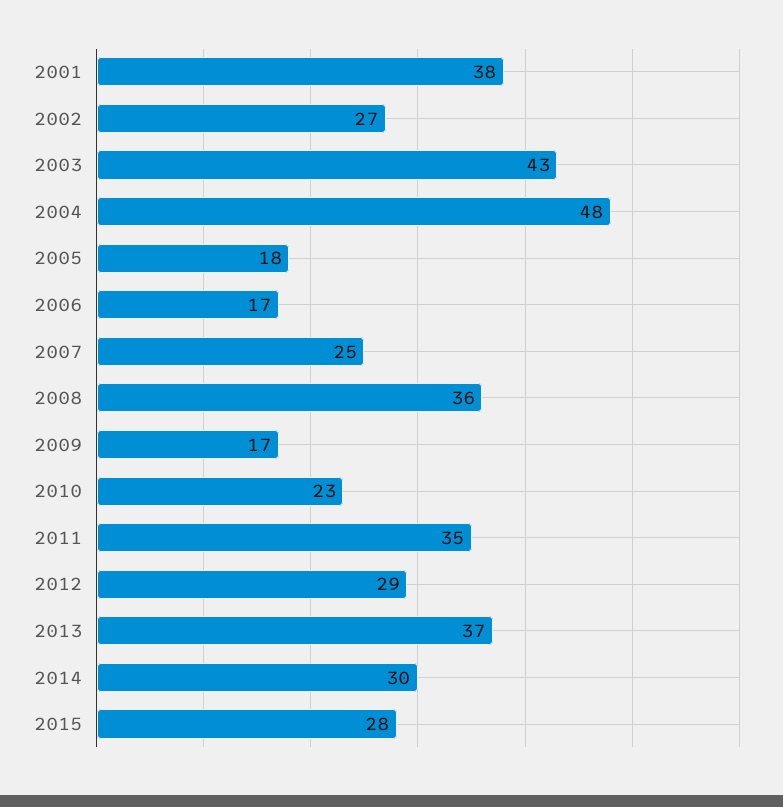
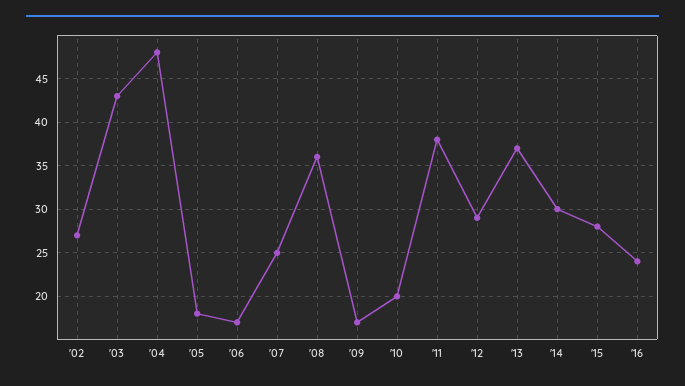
2001: 38 -> none
2010: 23 -> 20
2011: 35 -> 38
'16: none -> 24

